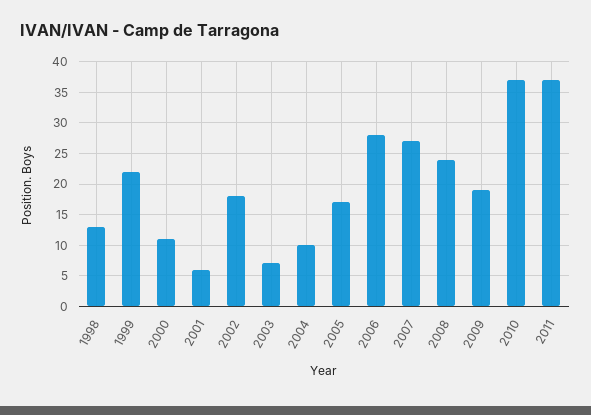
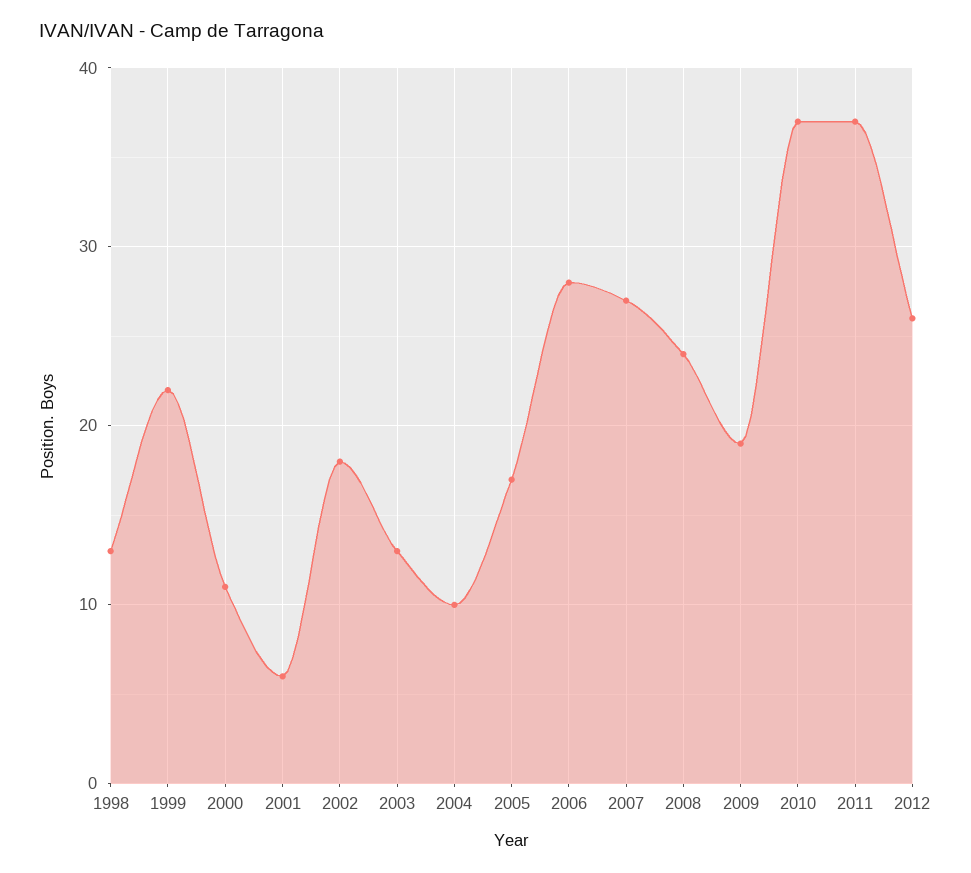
2003: 7 -> 13
2012: none -> 26

